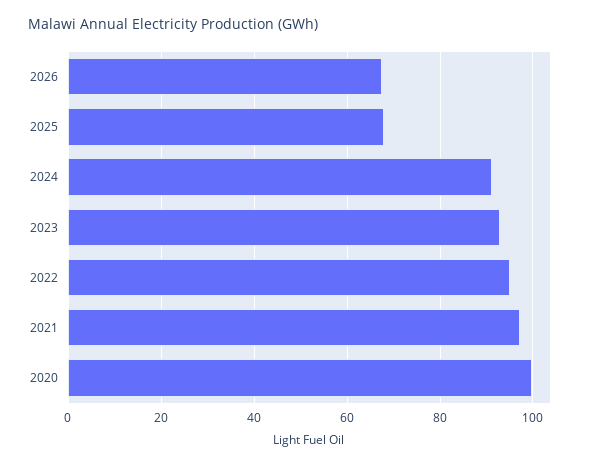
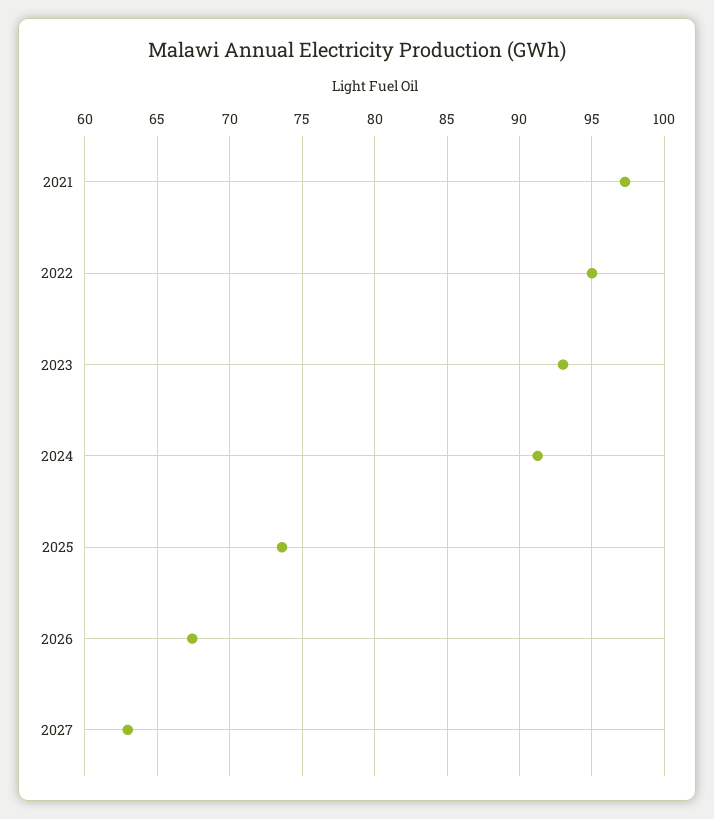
2025: 68 -> 73.5
2020: 100 -> none
2027: none -> 63

